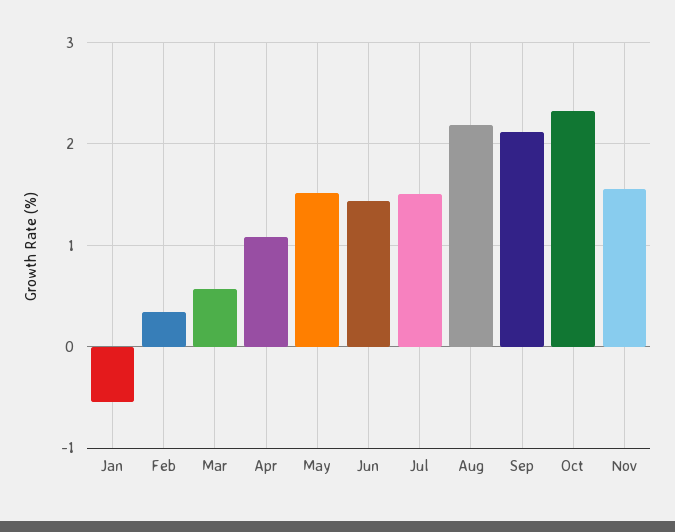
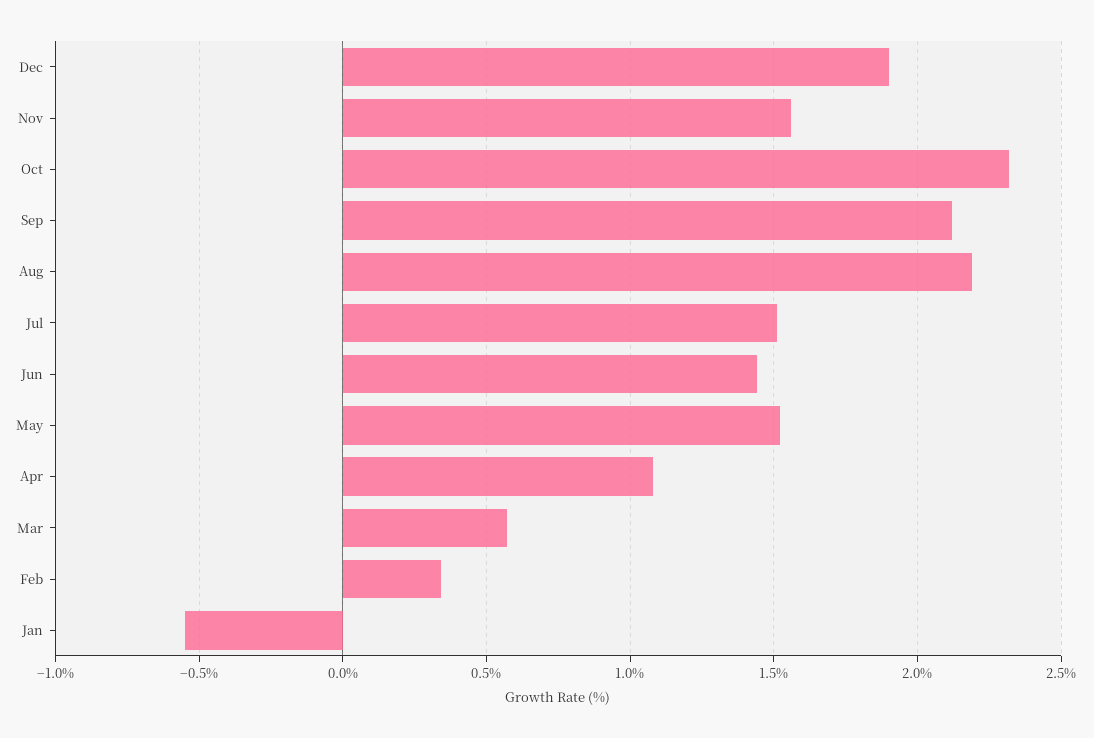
Dec: none -> 1.9

